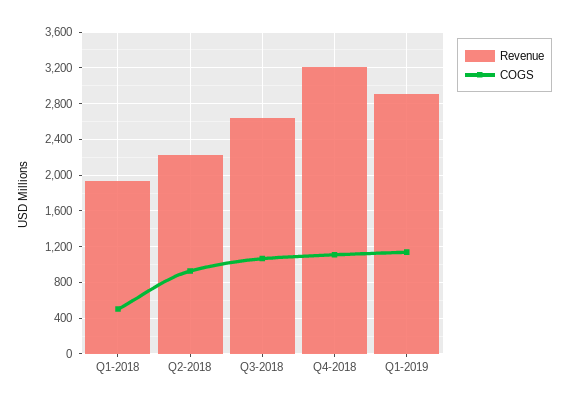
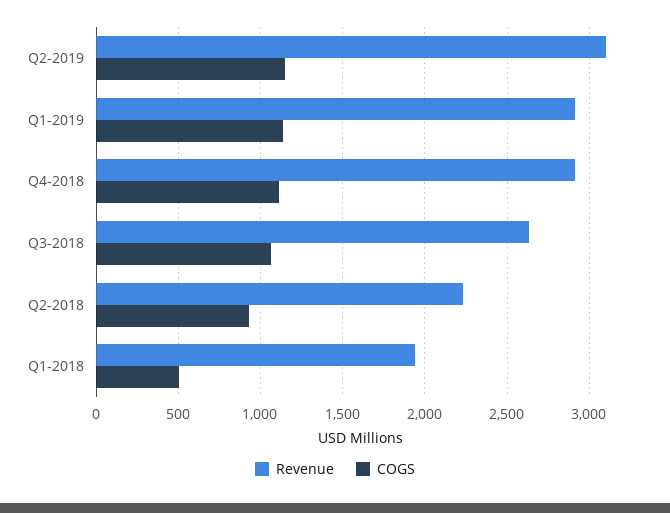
Revenue, Q4-2018: 3200 -> 2900
Revenue, Q2-2019: none -> 3100
COGS, Q2-2019: none -> 1150

